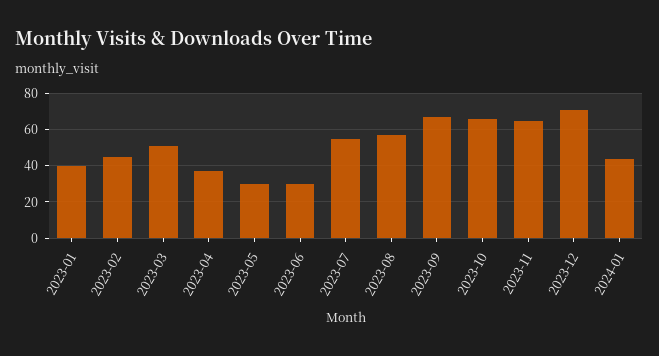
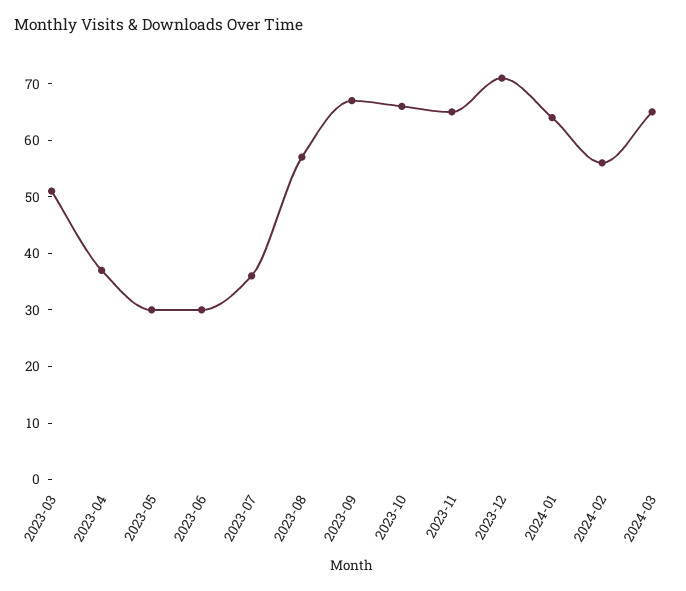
2023-01: 40 -> none
2023-02: 45 -> none
2023-07: 55 -> 35
2024-01: 45 -> 65
2024-02: none -> 55
2024-03: none -> 65

